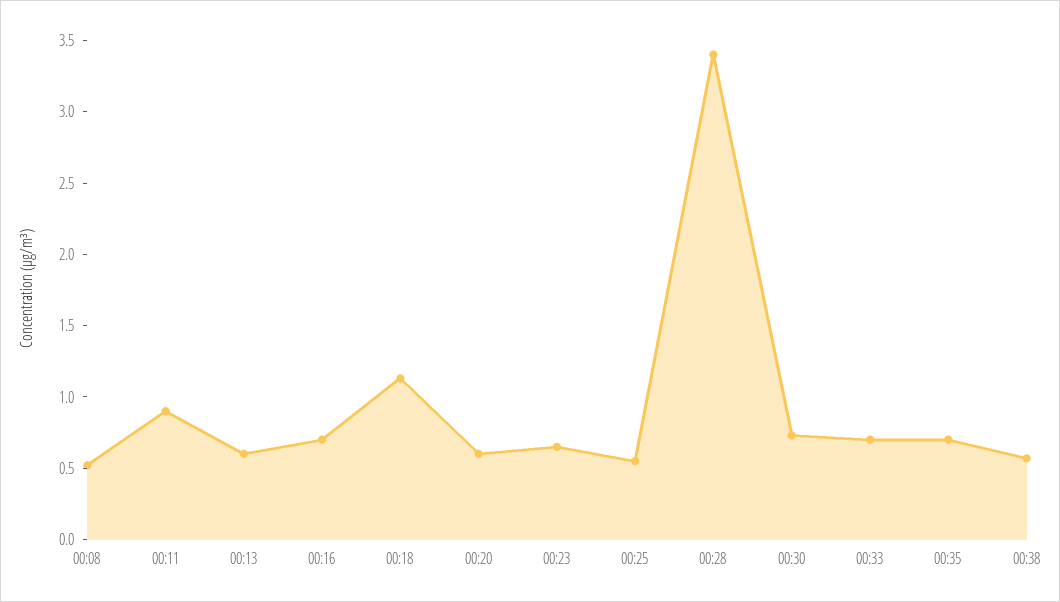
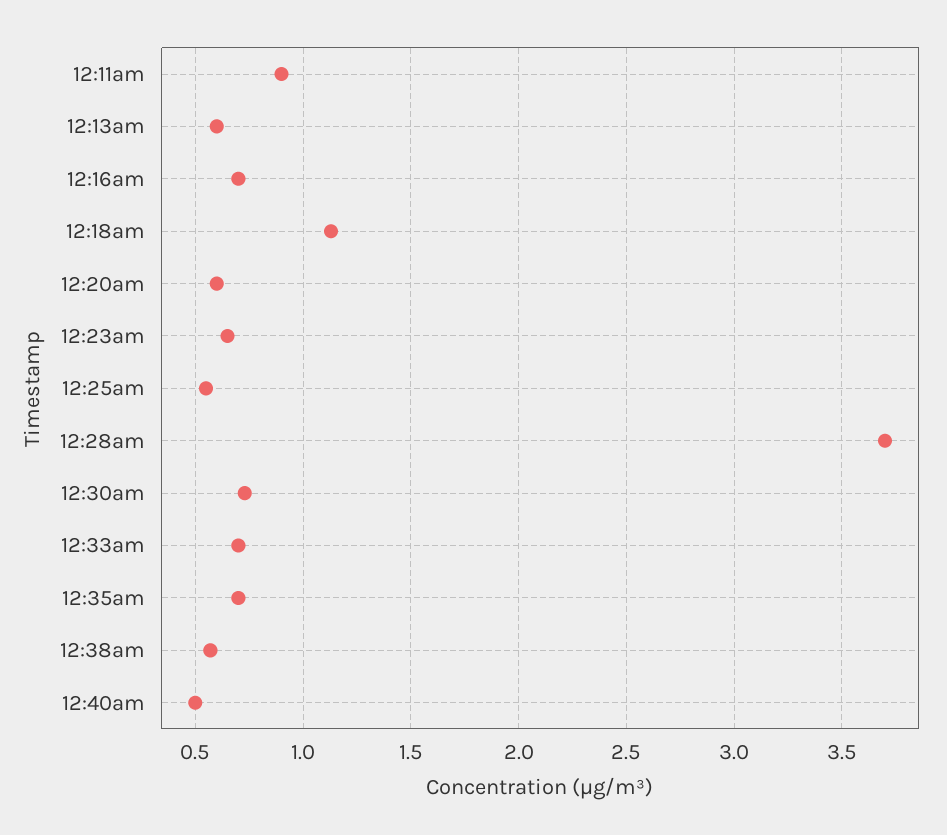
00:08: 0.5 -> none
00:28: 3.4 -> 3.7
12:40am: none -> 0.5

